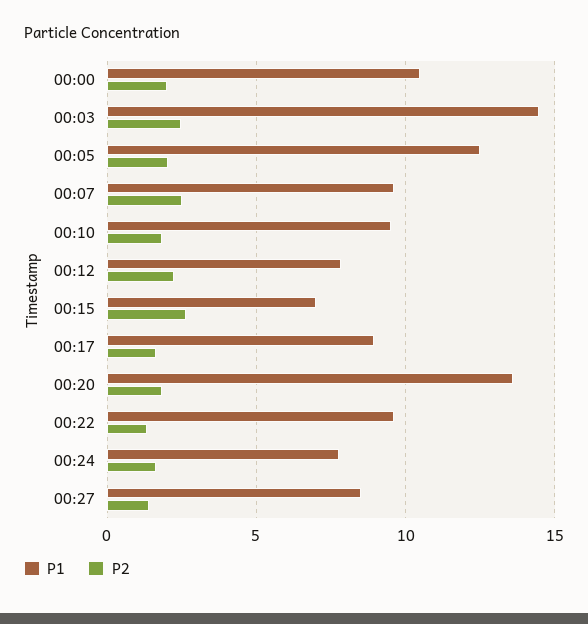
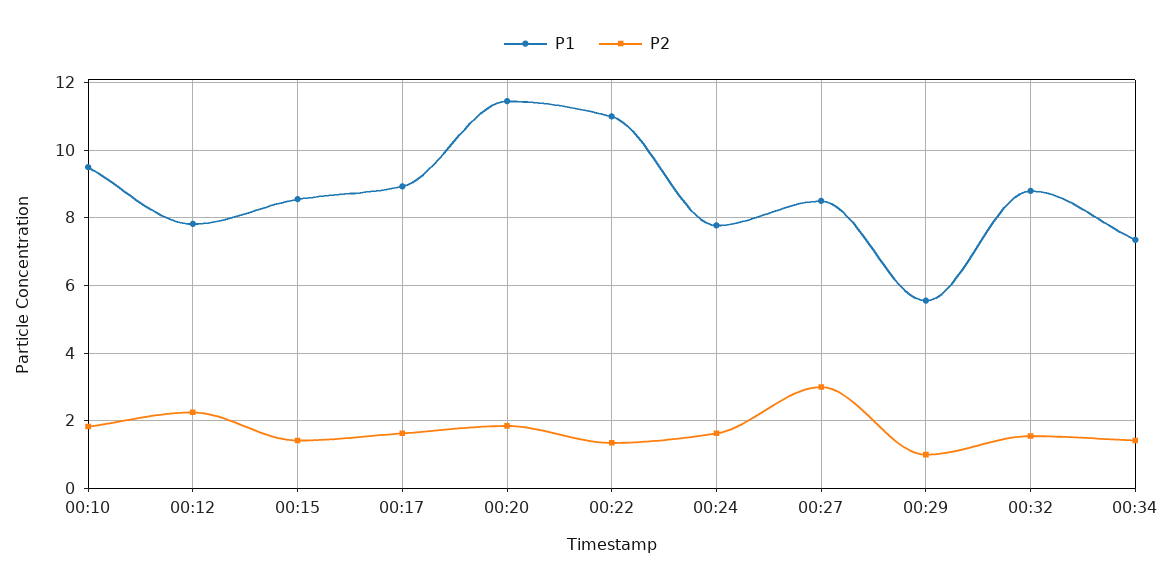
P1, 00:00: 10.5 -> none
P2, 00:00: 2 -> none
P1, 00:03: 14.5 -> none
P2, 00:03: 2.5 -> none
P1, 00:05: 12.5 -> none
P2, 00:05: 2 -> none
P1, 00:07: 9.5 -> none
P2, 00:07: 2.5 -> none
P1, 00:15: 7 -> 8.6
P2, 00:15: 2.5 -> 1.4
P1, 00:20: 13.5 -> 11.4
P1, 00:22: 9.5 -> 11
P2, 00:27: 1.5 -> 3
P1, 00:29: none -> 5.6
P2, 00:29: none -> 1
P1, 00:32: none -> 8.8
P2, 00:32: none -> 1.6
P1, 00:34: none -> 7.4
P2, 00:34: none -> 1.4

